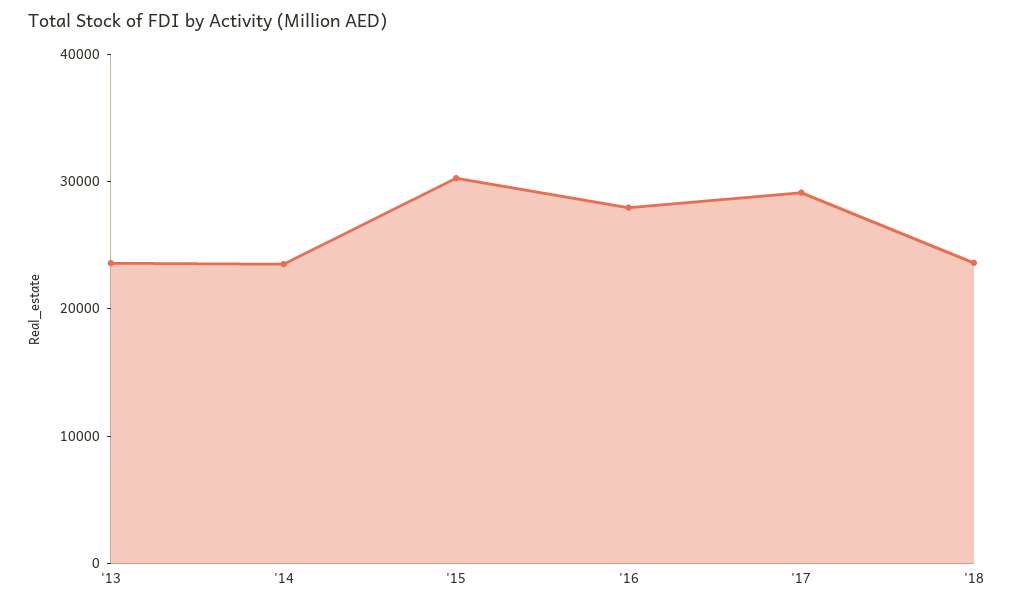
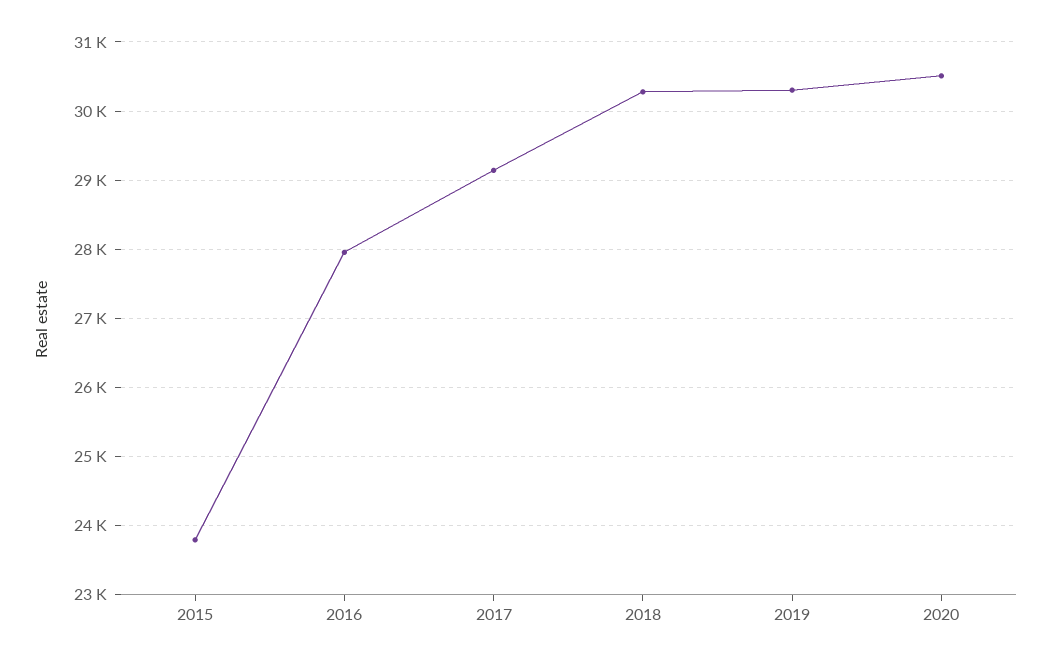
'13: 24000 -> none
'14: 24000 -> none
'15: 30000 -> 23800
'18: 24000 -> 30300
2019: none -> 30300
2020: none -> 30500

